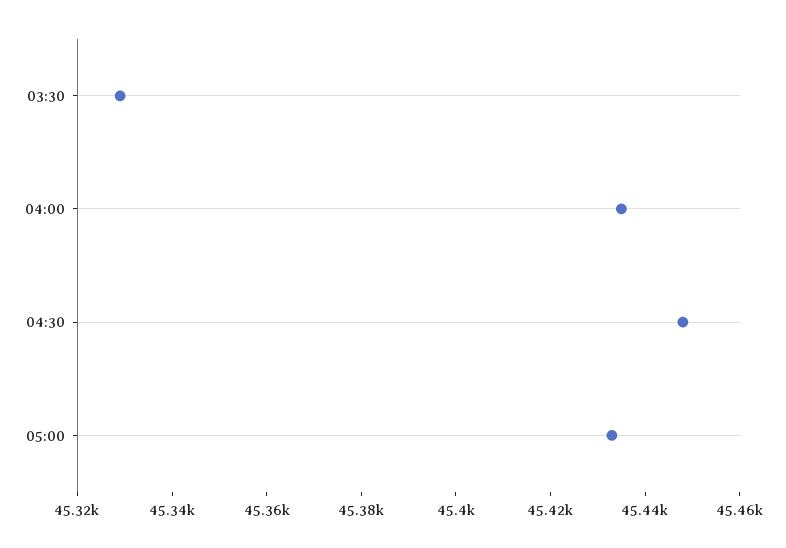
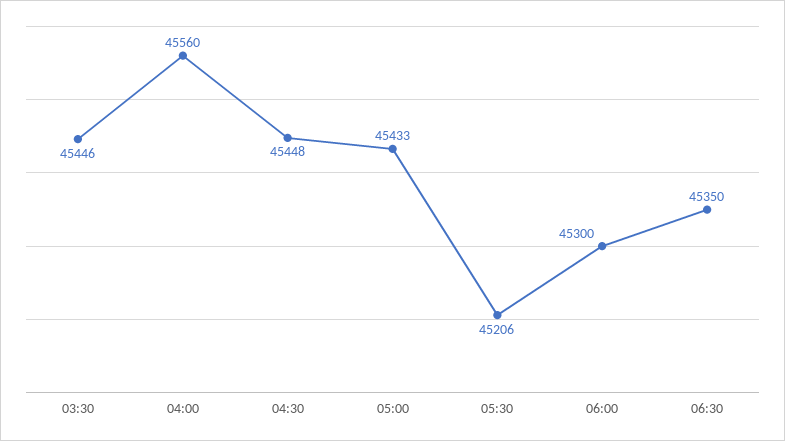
03:30: 45330 -> 45446
04:00: 45435 -> 45560
05:30: none -> 45206
06:00: none -> 45300
06:30: none -> 45350

